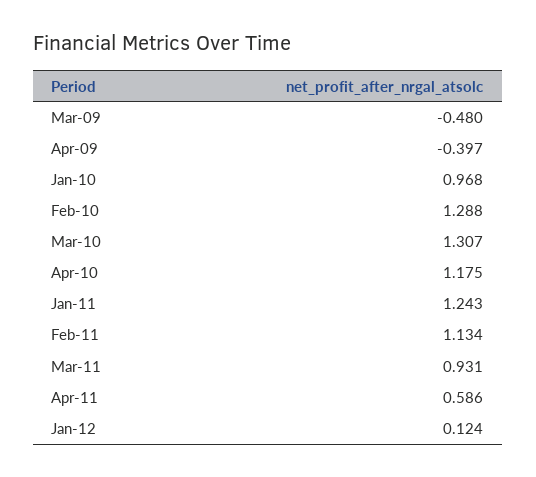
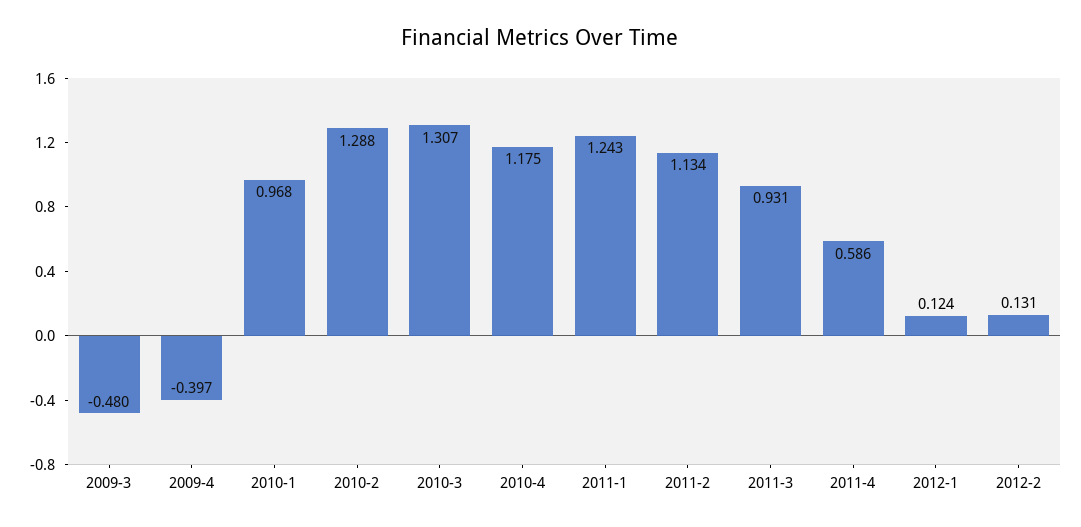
2012-2: none -> 0.131

